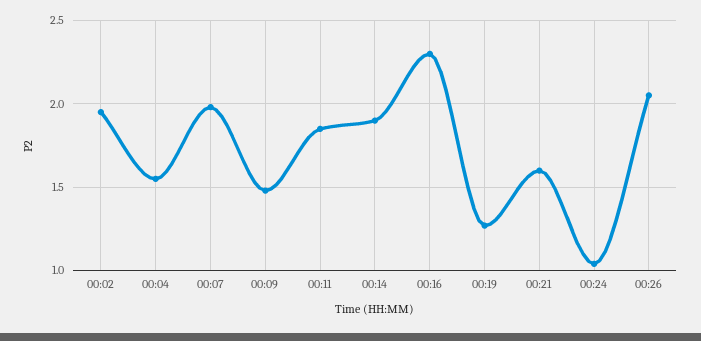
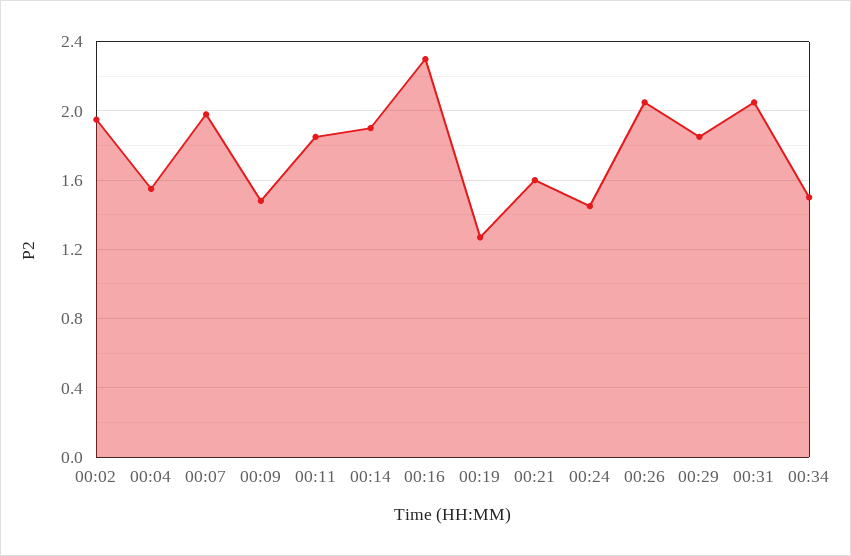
00:24: 1.05 -> 1.45
00:29: none -> 1.85
00:31: none -> 2.05
00:34: none -> 1.5

